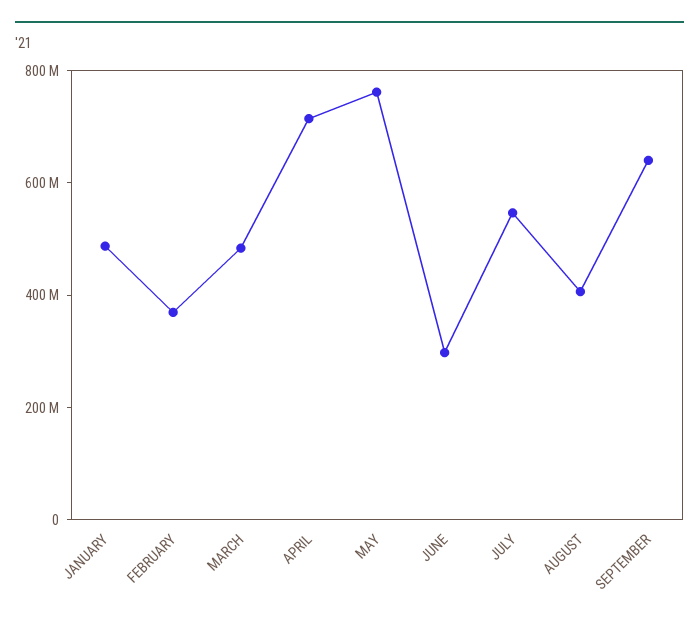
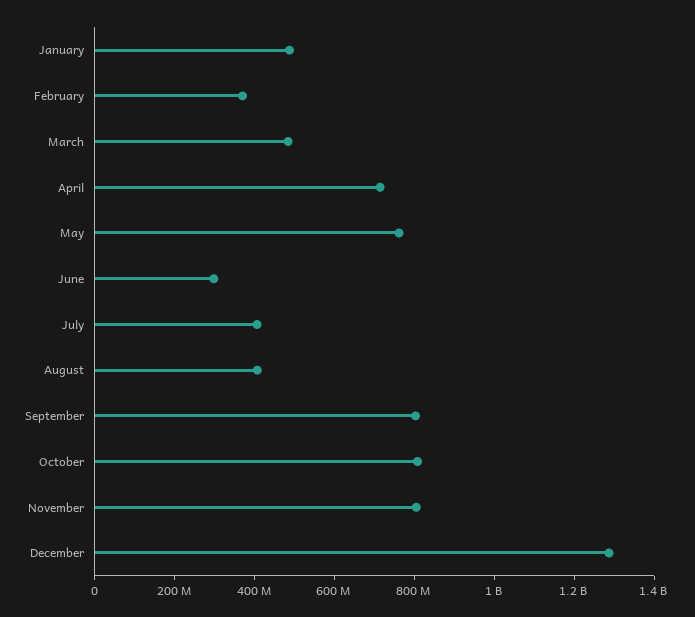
JULY: 550000000 -> 400000000
SEPTEMBER: 650000000 -> 800000000
October: none -> 800000000
November: none -> 800000000
December: none -> 1300000000

